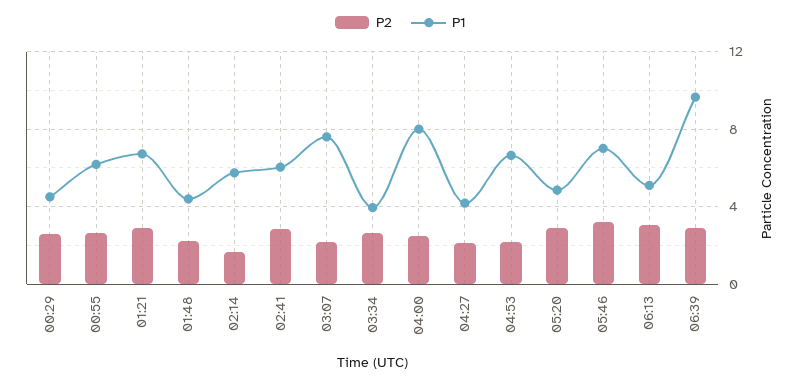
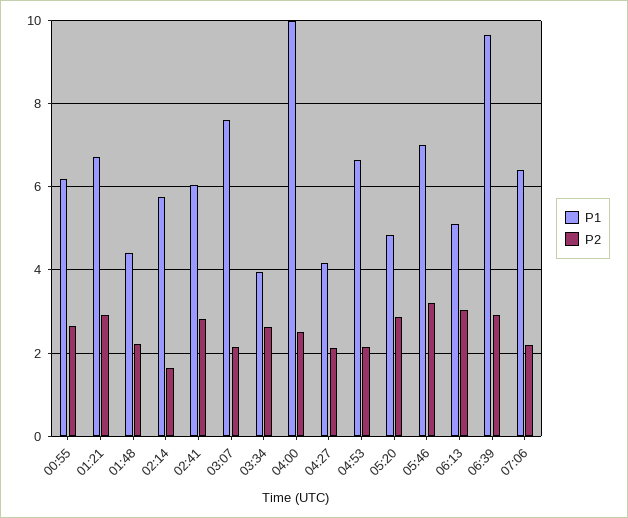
P2, 00:29: 2.5 -> none
P1, 00:29: 4.5 -> none
P1, 04:00: 8 -> 10
P1, 07:06: none -> 6.4
P2, 07:06: none -> 2.2

